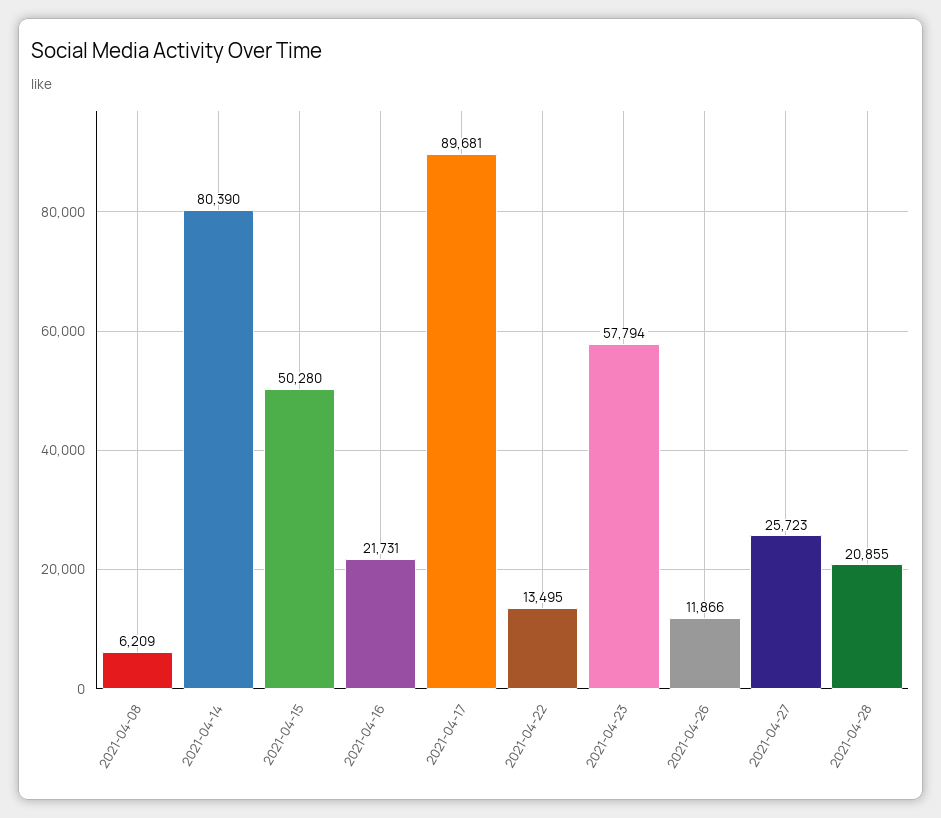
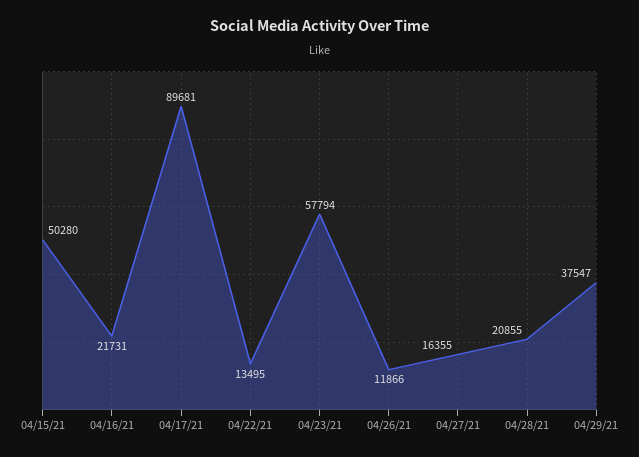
2021-04-08: 6209 -> none
2021-04-14: 80390 -> none
2021-04-27: 25723 -> 16355
04/29/21: none -> 37547

